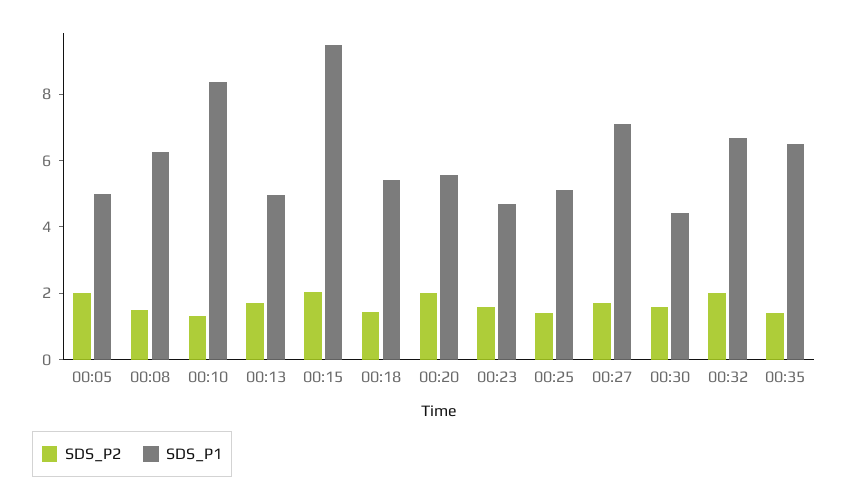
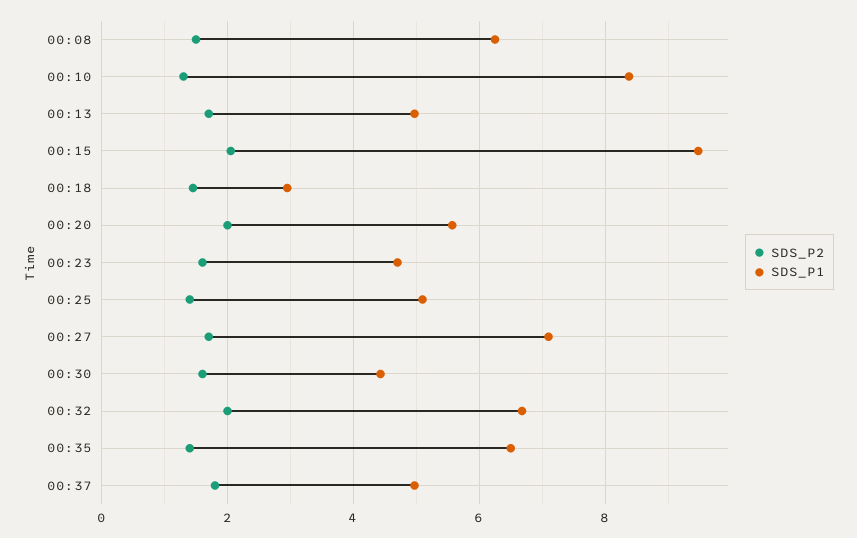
SDS_P2, 00:05: 2 -> none
SDS_P1, 00:05: 5 -> none
SDS_P1, 00:18: 5.5 -> 3
SDS_P2, 00:37: none -> 1.8
SDS_P1, 00:37: none -> 5

